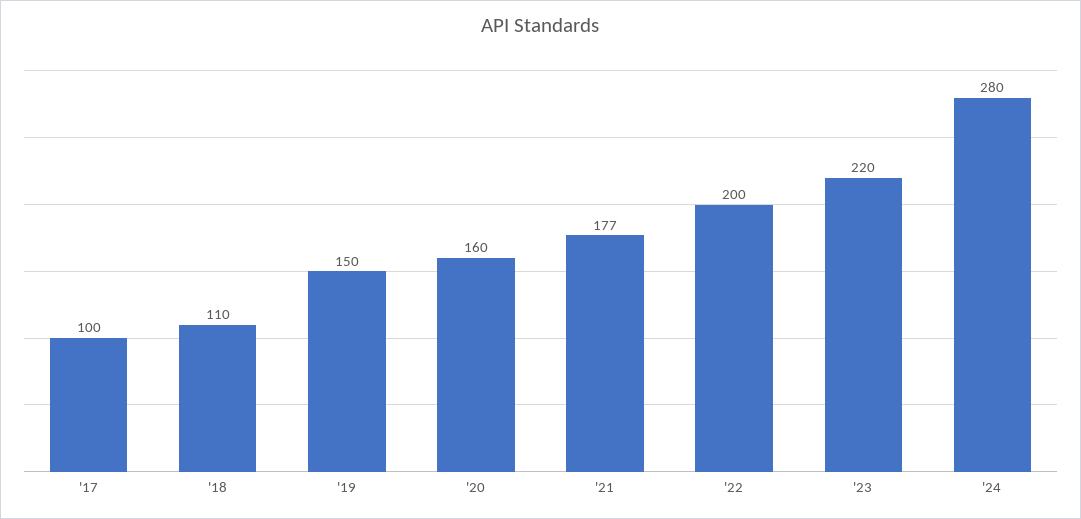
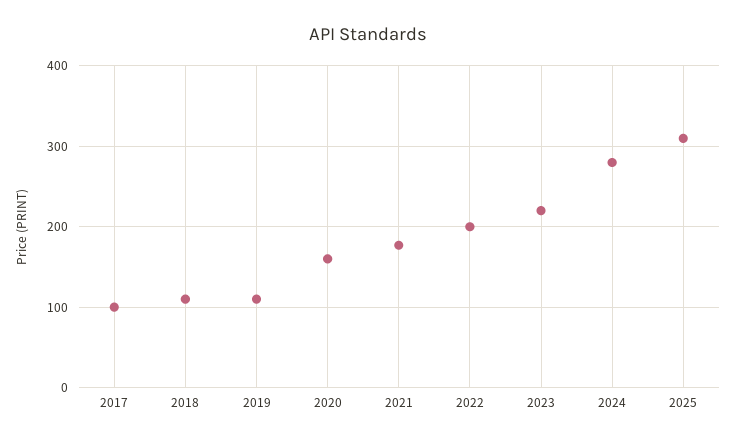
'19: 150 -> 110
2025: none -> 310

